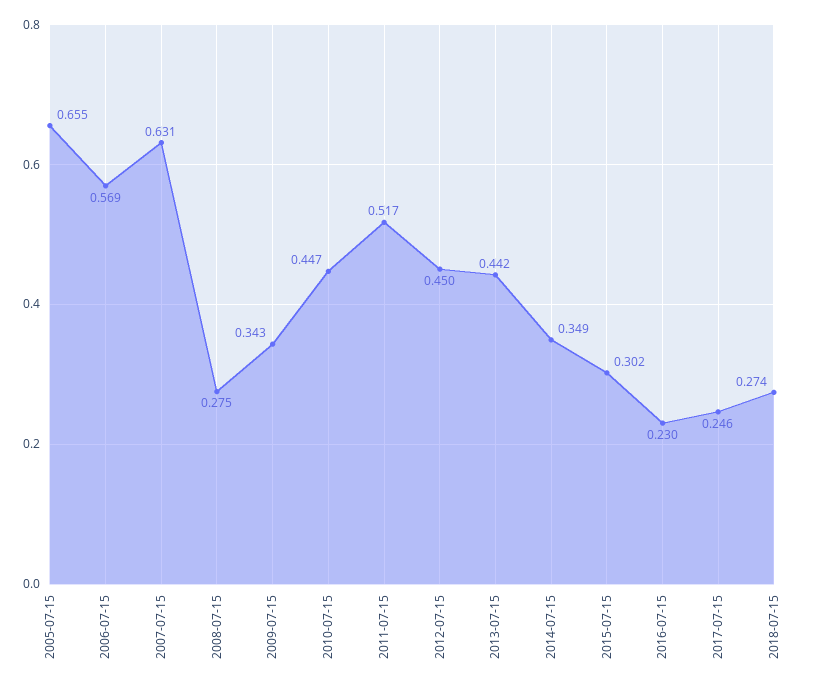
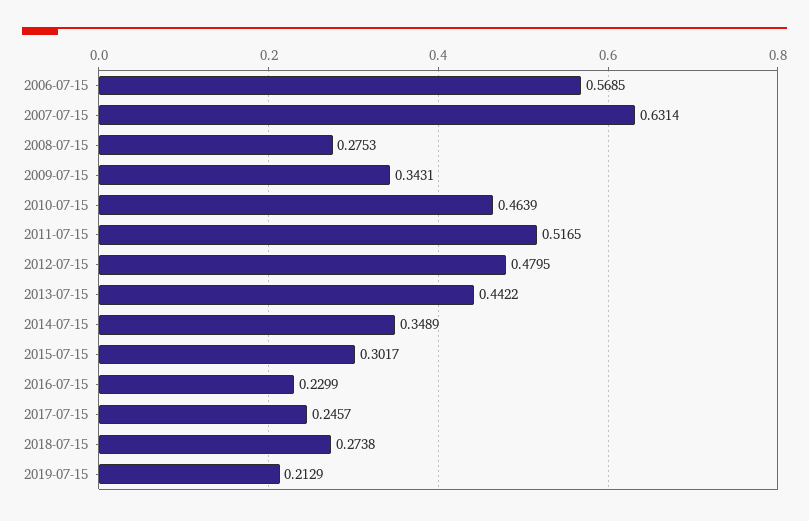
2005-07-15: 0.655 -> none
2010-07-15: 0.447 -> 0.4639
2012-07-15: 0.45 -> 0.4795
2019-07-15: none -> 0.2129

